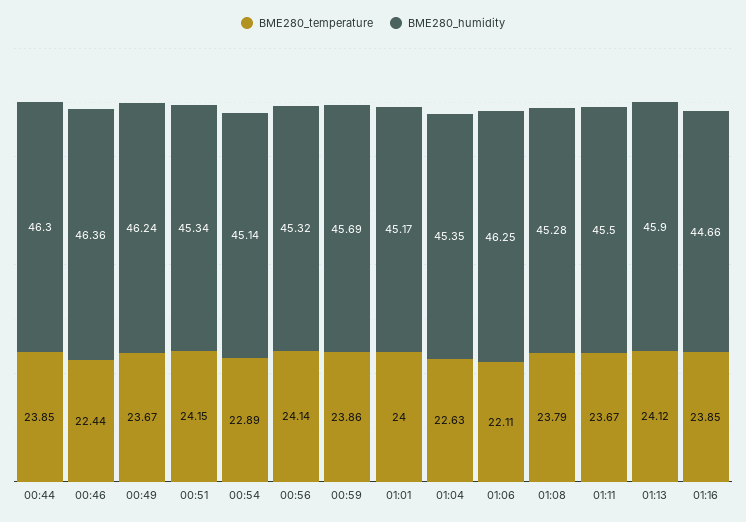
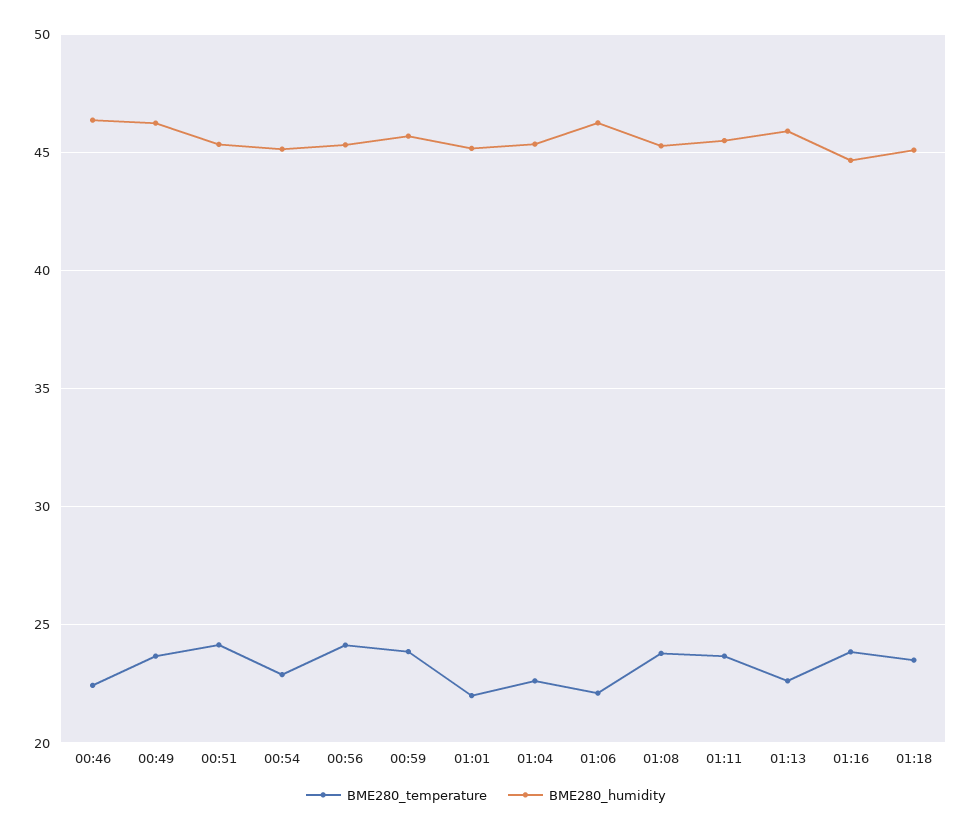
BME280_temperature, 00:44: 23.85 -> none
BME280_humidity, 00:44: 46.3 -> none
BME280_temperature, 01:01: 24 -> 22
BME280_temperature, 01:13: 24.12 -> 22.5
BME280_temperature, 01:18: none -> 23.5
BME280_humidity, 01:18: none -> 45

